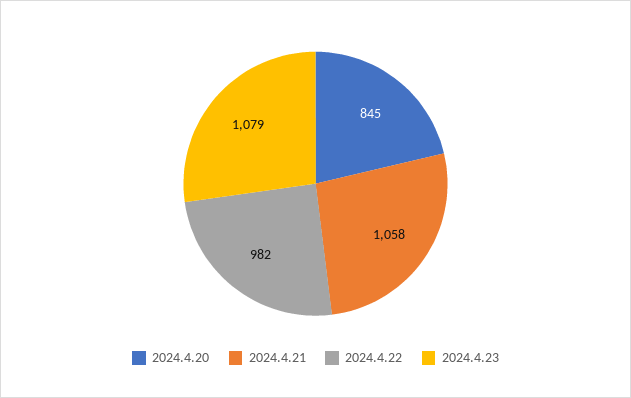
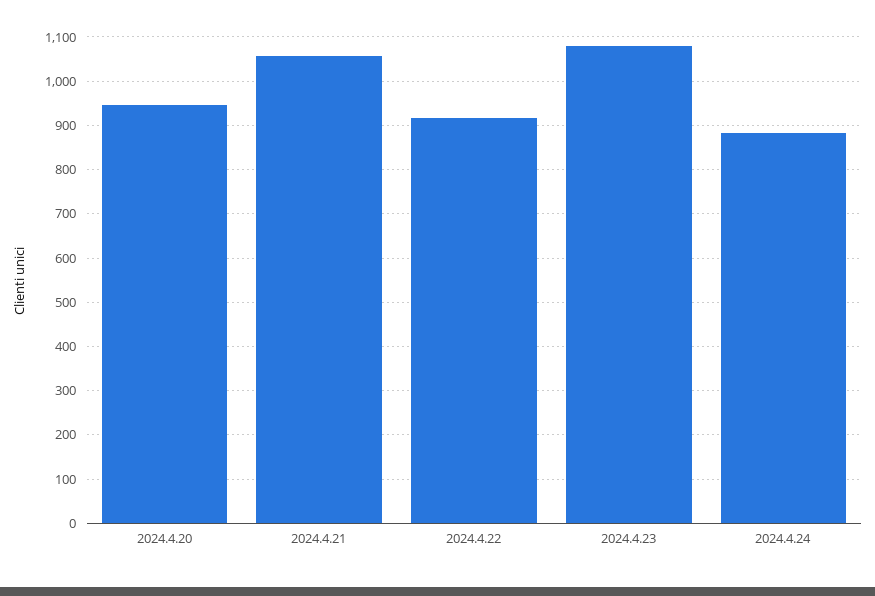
2024.4.20: 845 -> 940
2024.4.22: 982 -> 920
2024.4.24: none -> 880

